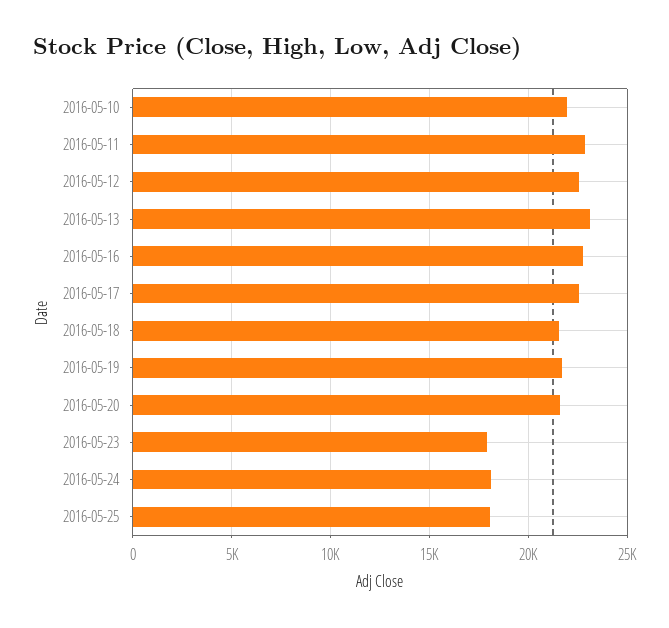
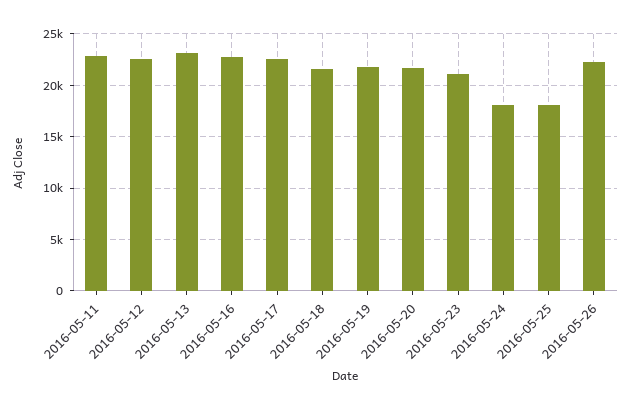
2016-05-10: 22000 -> none
2016-05-23: 18000 -> 21000
2016-05-26: none -> 22000

